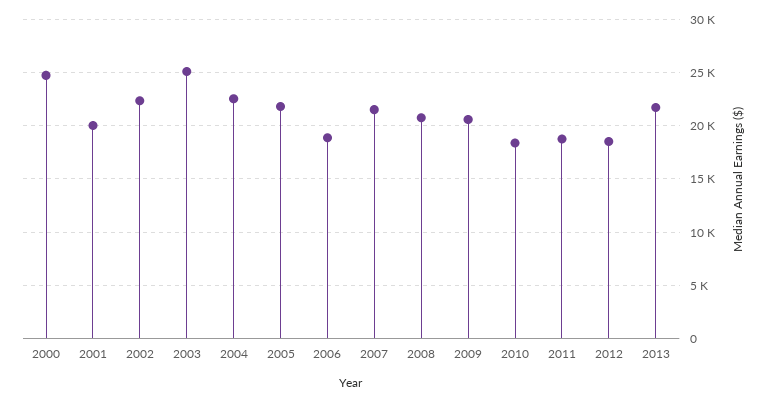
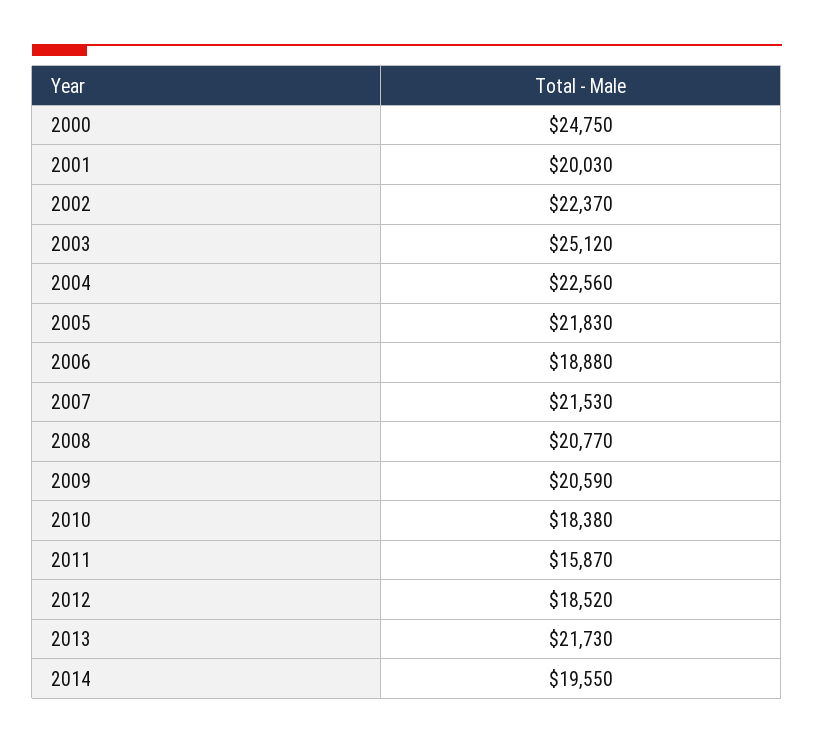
2011: 19000 -> 15870
2014: none -> 19550

